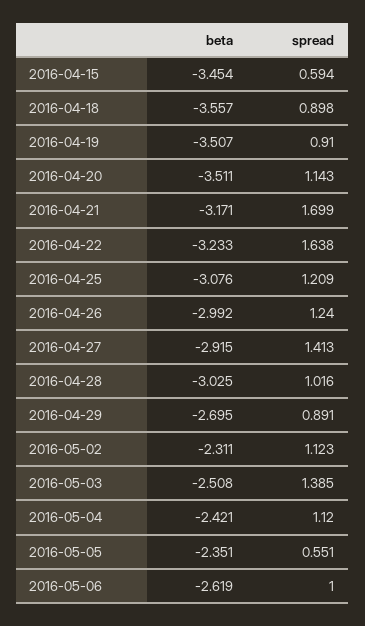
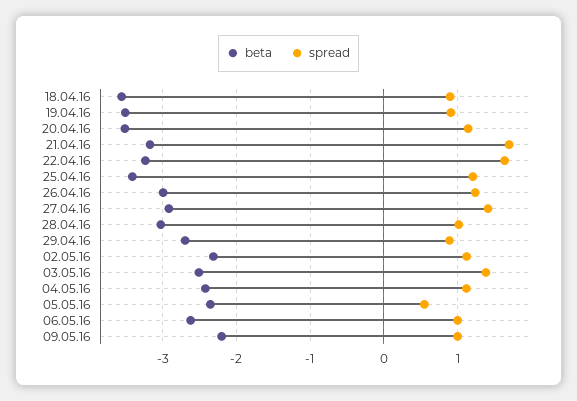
beta, 2016-04-15: -3.454 -> none
spread, 2016-04-15: 0.594 -> none
beta, 2016-04-25: -3.076 -> -3.4
beta, 09.05.16: none -> -2.2
spread, 09.05.16: none -> 1

